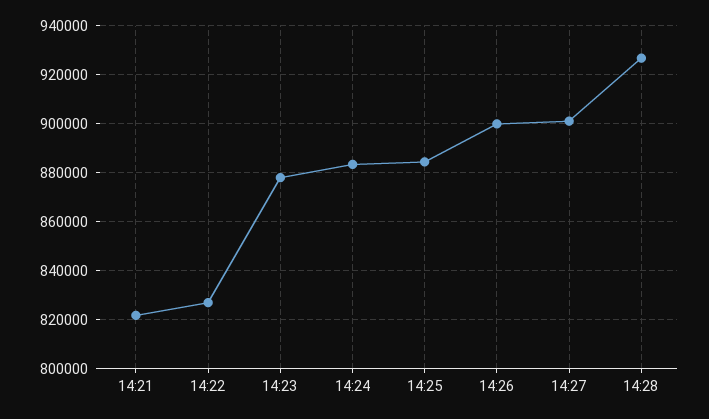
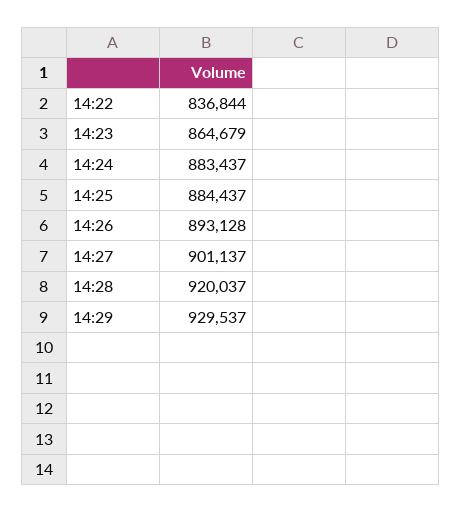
14:21: 822500 -> none
14:22: 827500 -> 836844
14:23: 877500 -> 864679
14:26: 900000 -> 893128
14:28: 927500 -> 920037
14:29: none -> 929537

